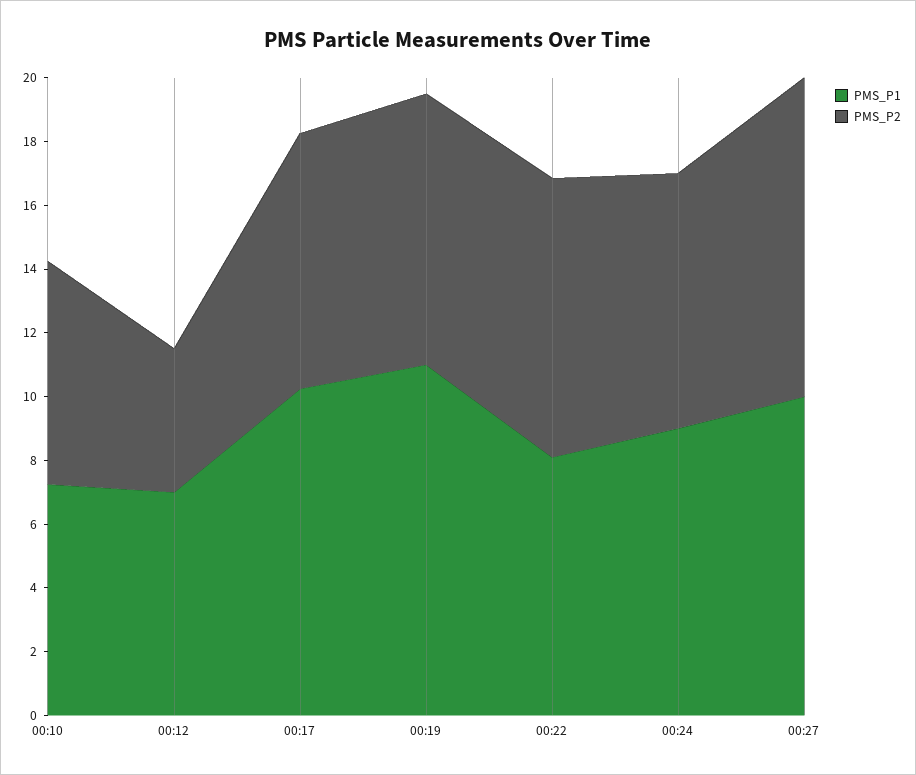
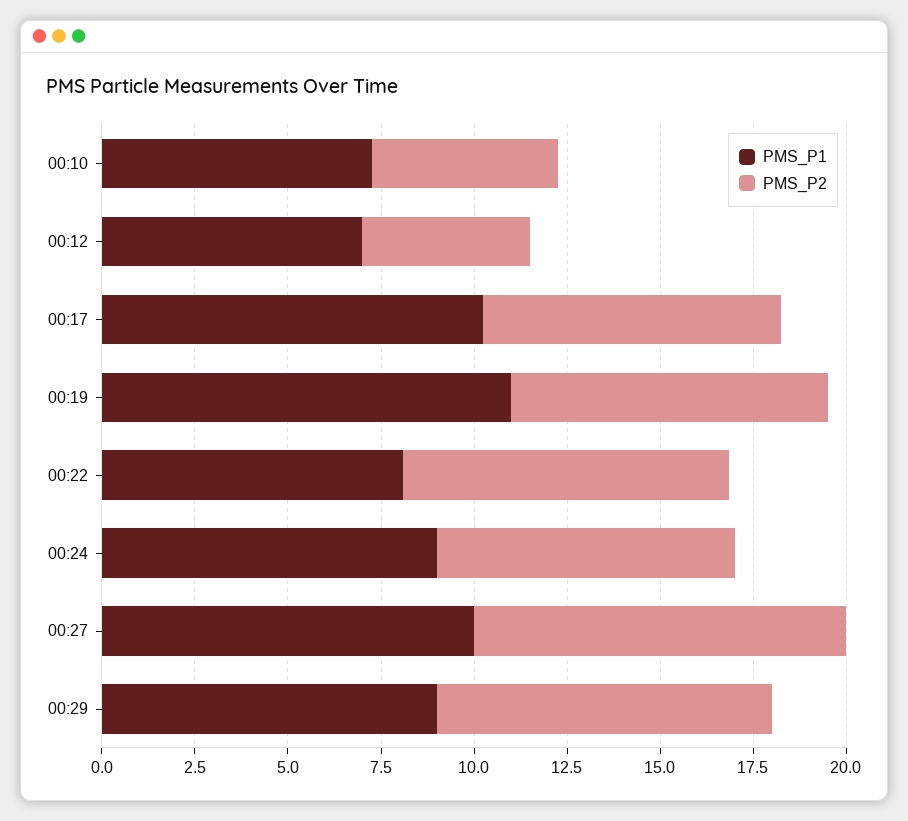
PMS_P2, 00:10: 7 -> 5
PMS_P1, 00:29: none -> 9
PMS_P2, 00:29: none -> 9

